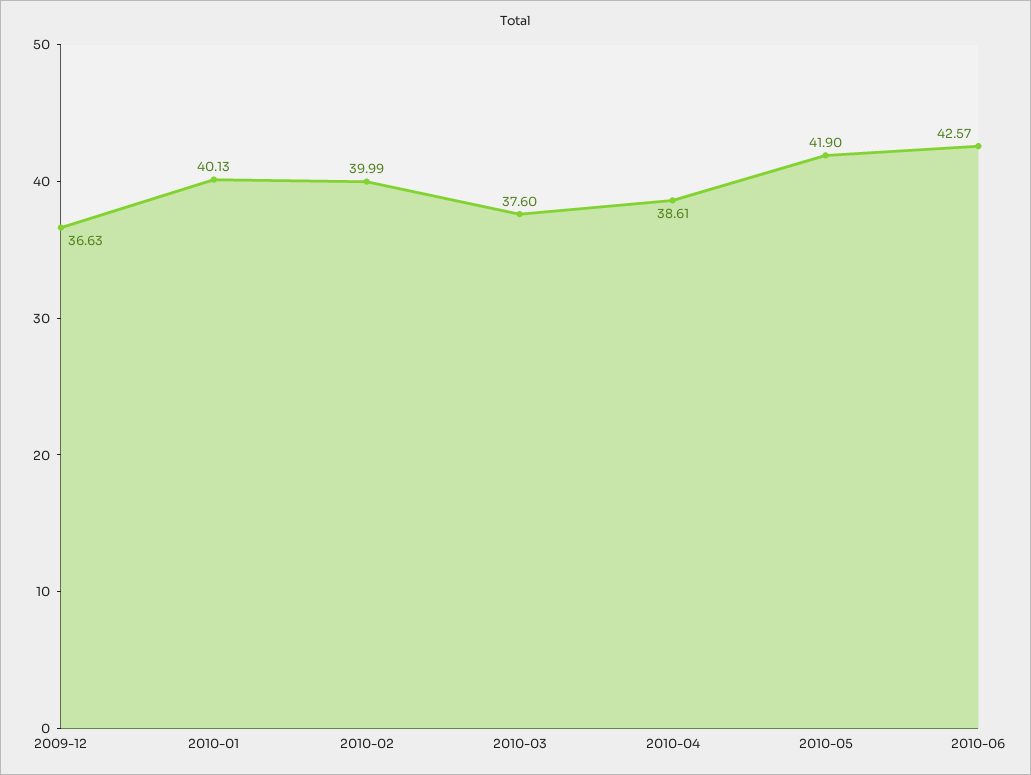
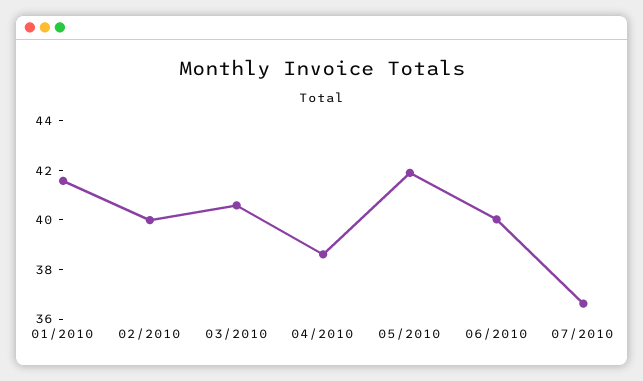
2009-12: 36.63 -> none
2010-01: 40.13 -> 41.5
2010-03: 37.6 -> 40.5
2010-06: 42.57 -> 40
07/2010: none -> 36.5

